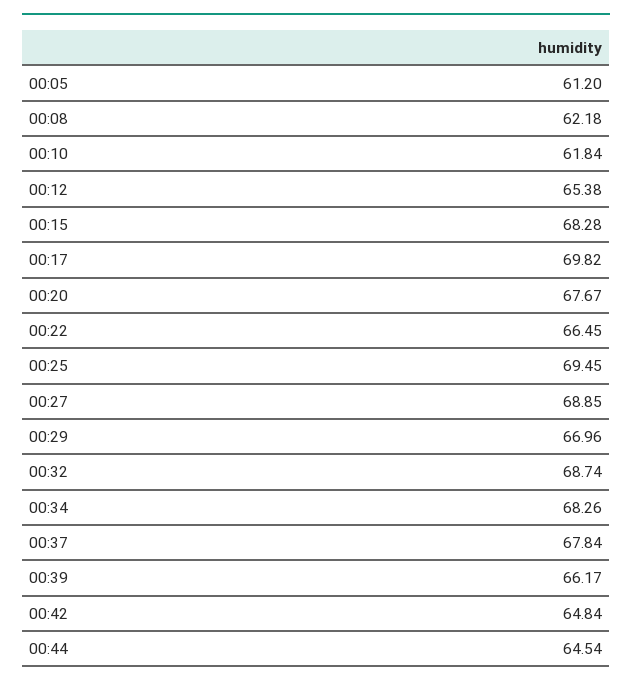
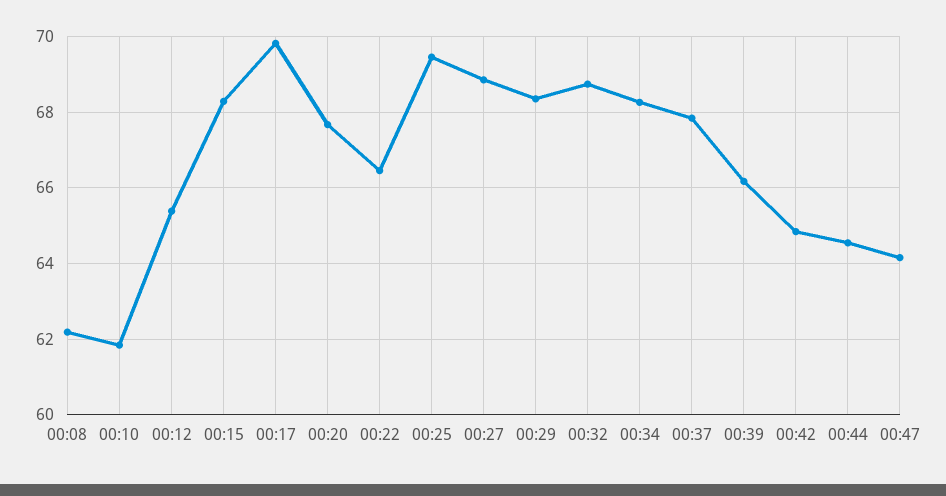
00:05: 61.2 -> none
00:29: 66.96 -> 68.4
00:47: none -> 64.2

